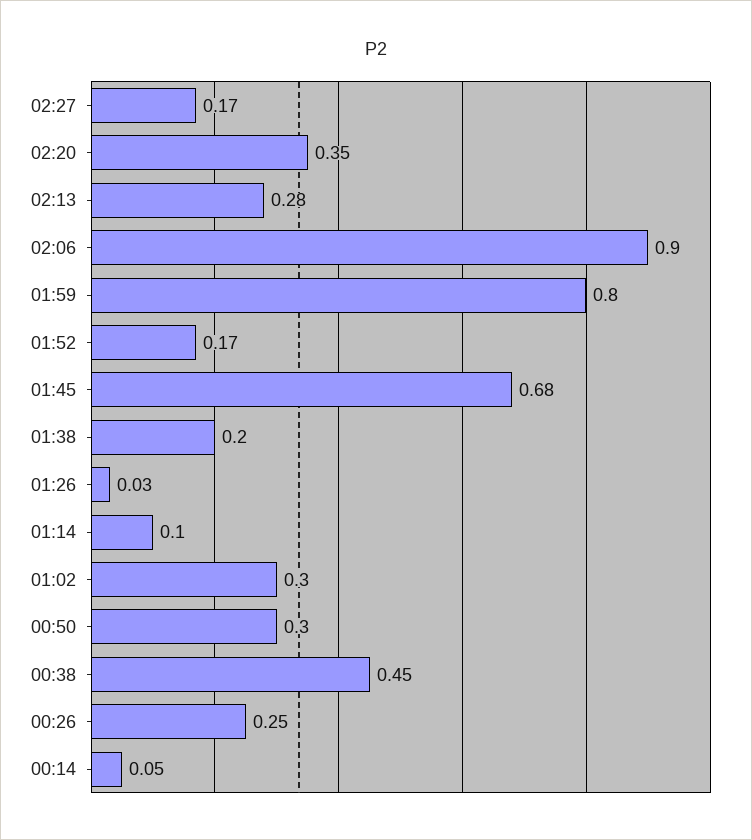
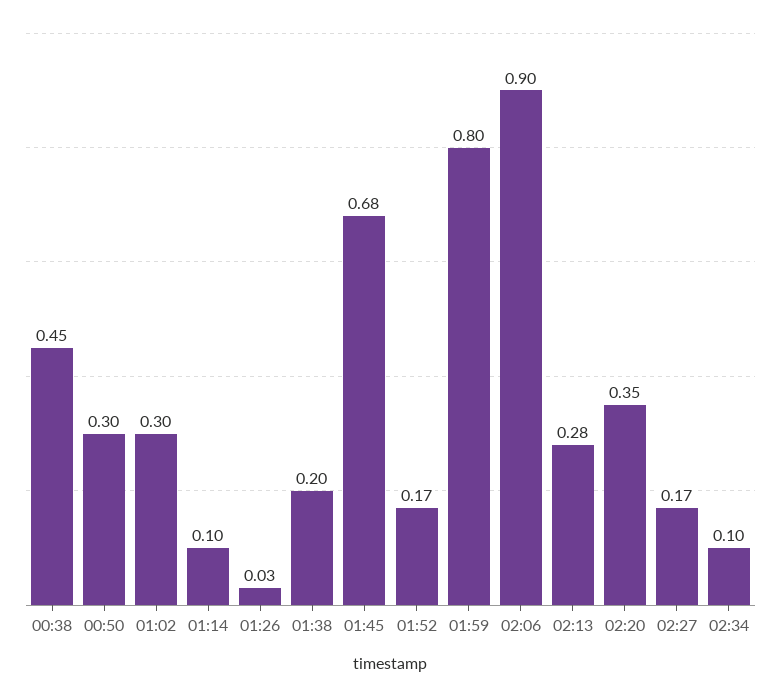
00:26: 0.25 -> none
00:14: 0.05 -> none
02:34: none -> 0.1

